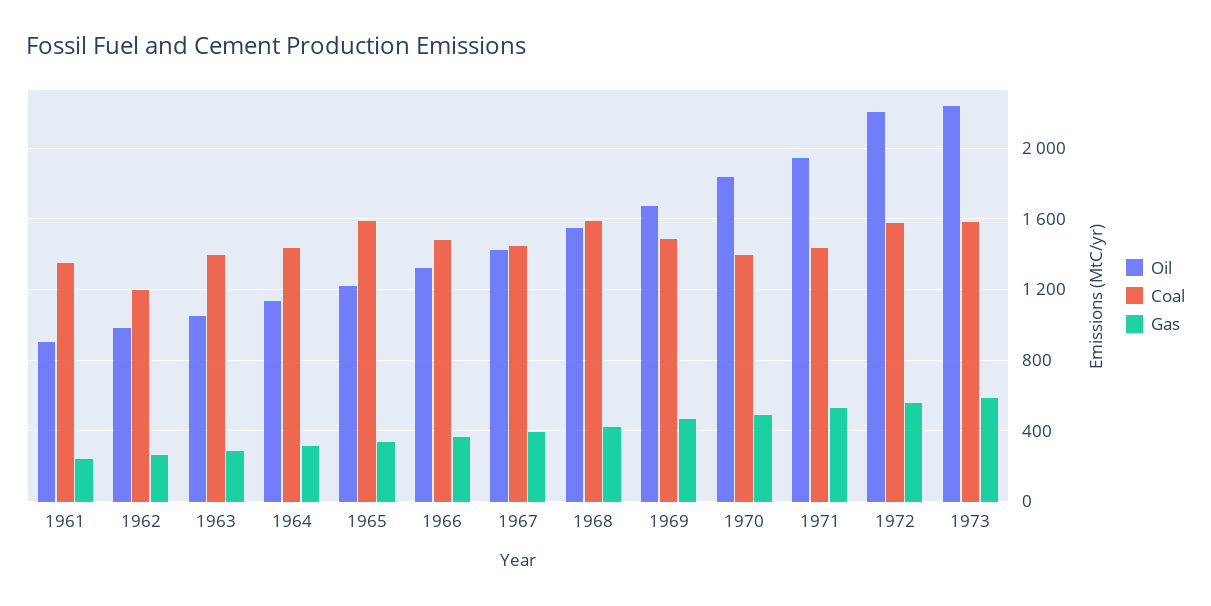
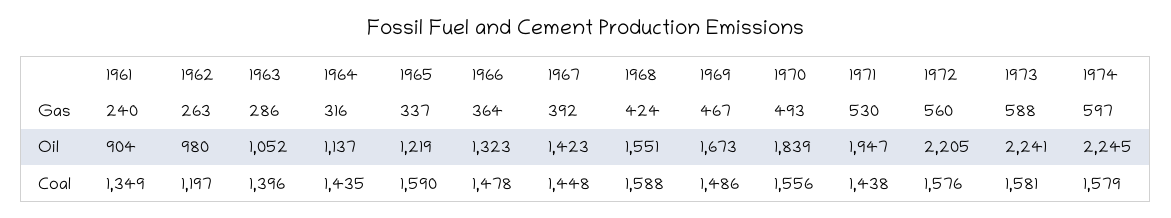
Coal, 1970: 1400 -> 1556
Gas, 1974: none -> 597
Oil, 1974: none -> 2245
Coal, 1974: none -> 1579

